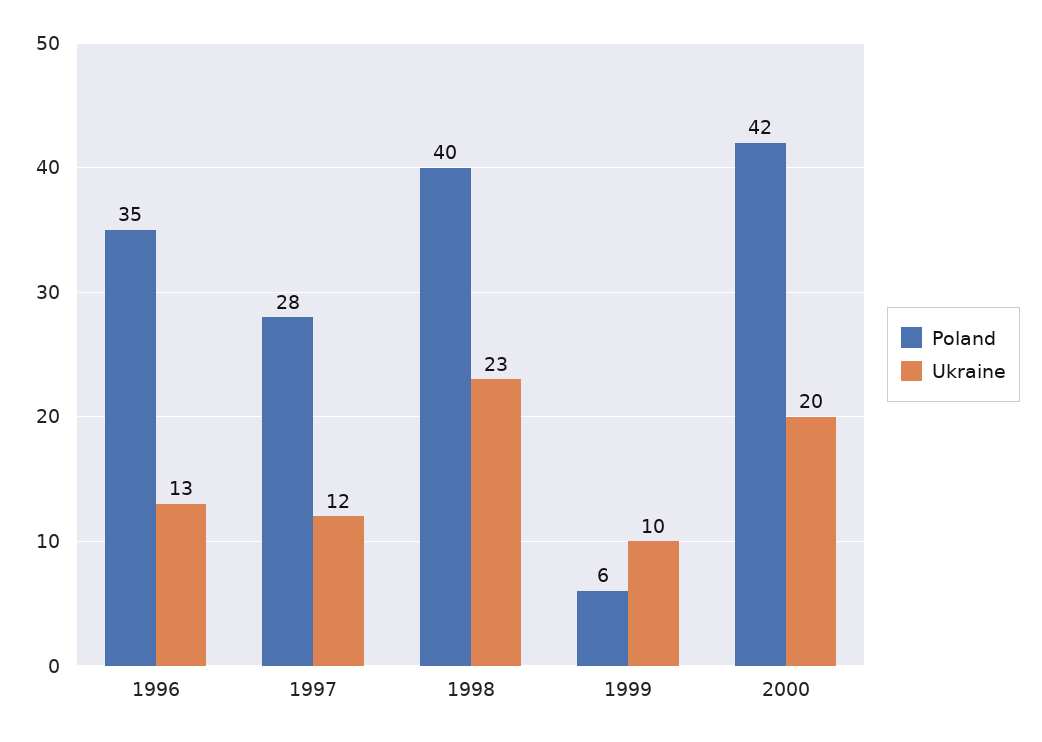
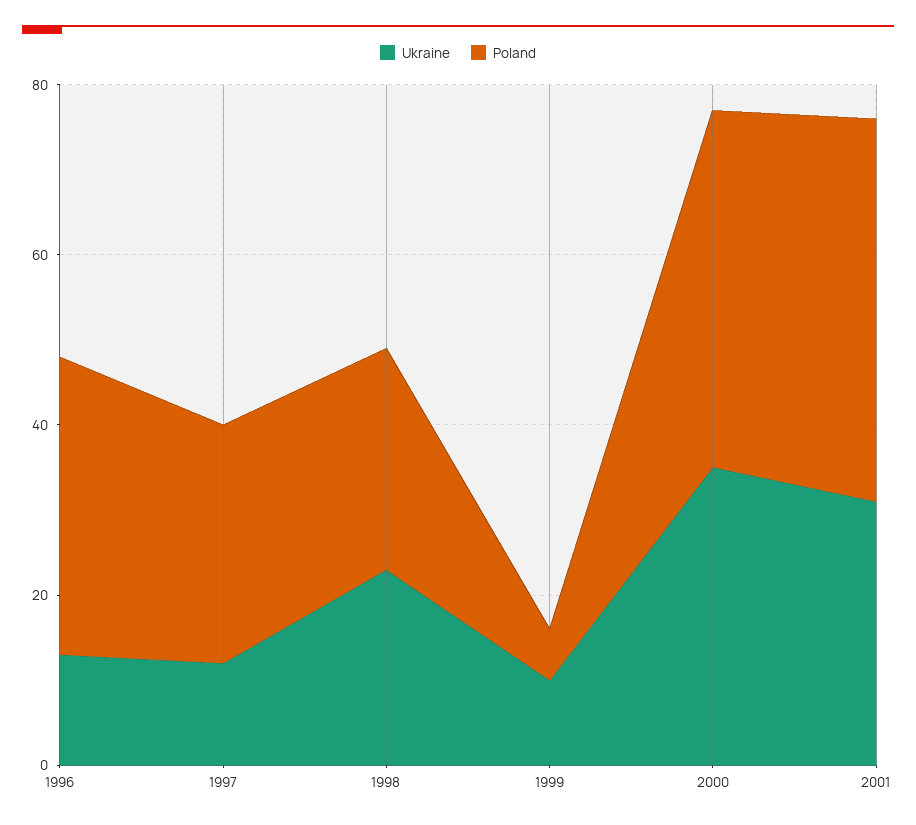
Poland, 1998: 40 -> 25
Ukraine, 2000: 20 -> 35
Ukraine, 2001: none -> 30
Poland, 2001: none -> 45

